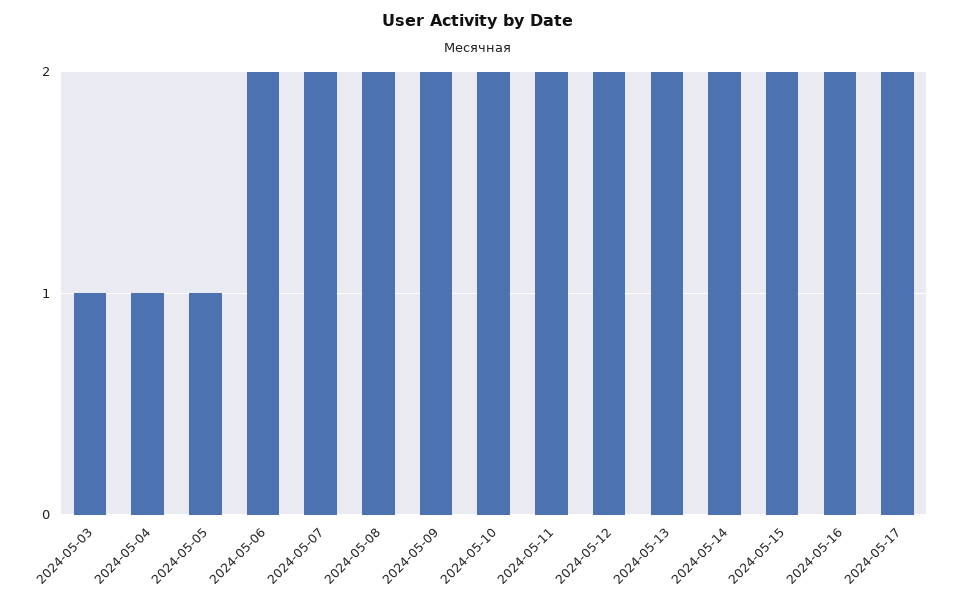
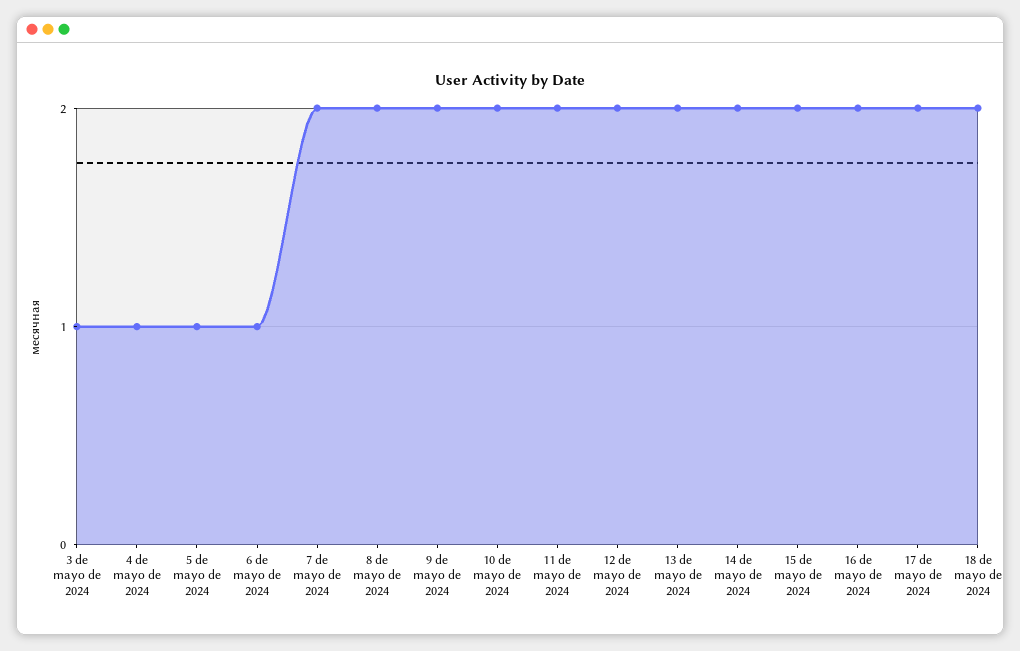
2024-05-06: 2 -> 1
18 de mayo de 2024: none -> 2

